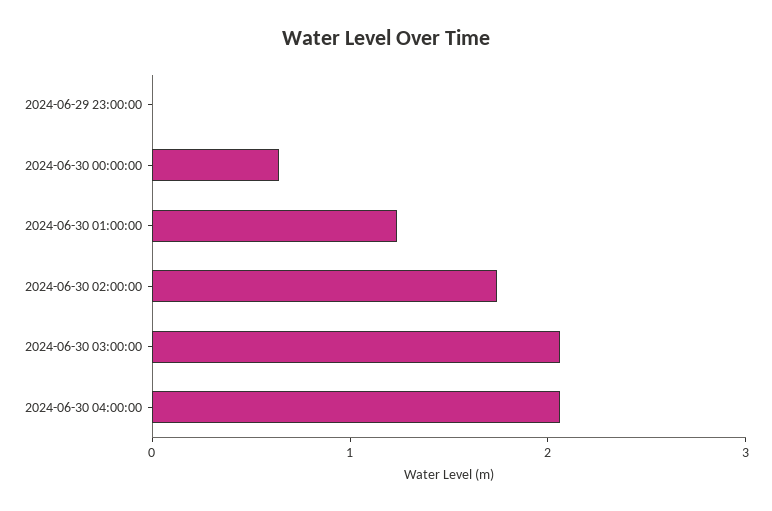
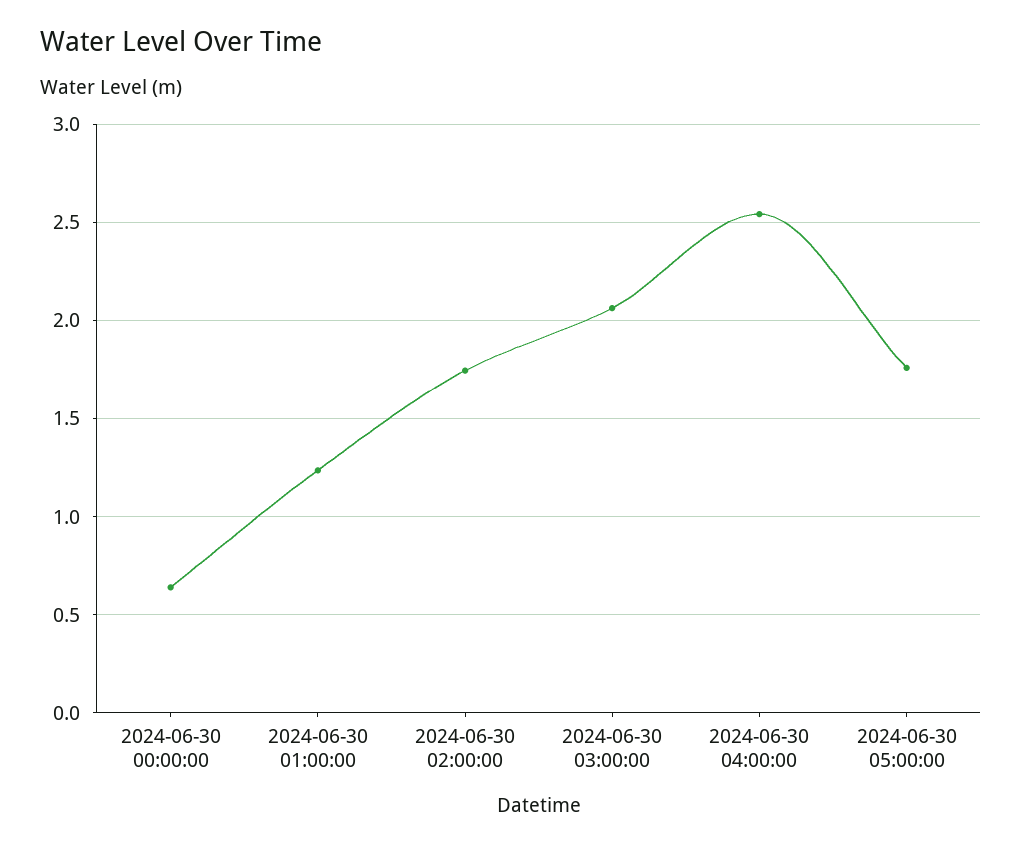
2024-06-29 23:00:00: 0 -> none
2024-06-30 04:00:00: 2 -> 2.55
2024-06-30 05:00:00: none -> 1.75

